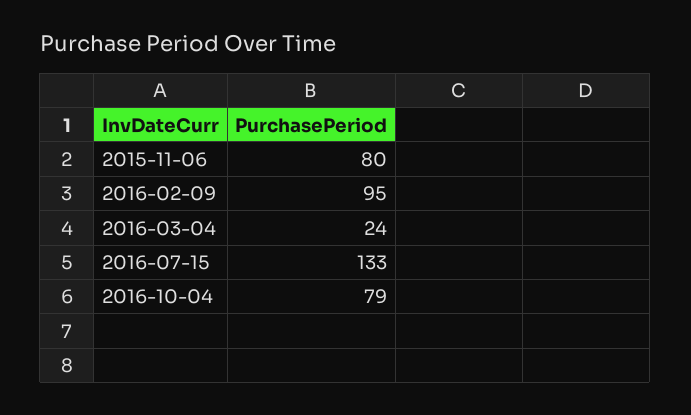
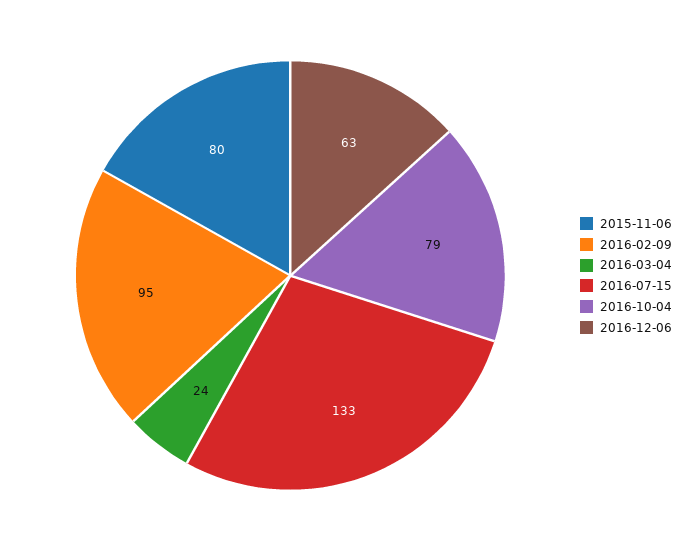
2016-12-06: none -> 63

